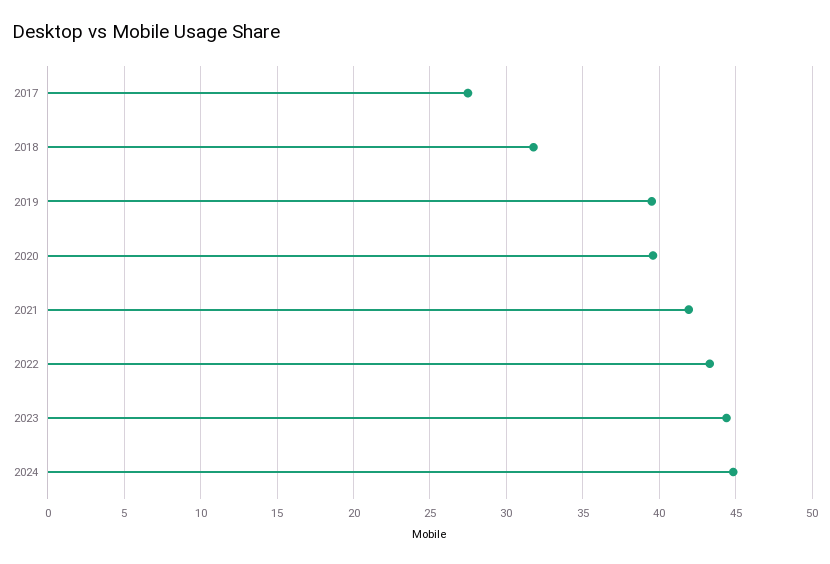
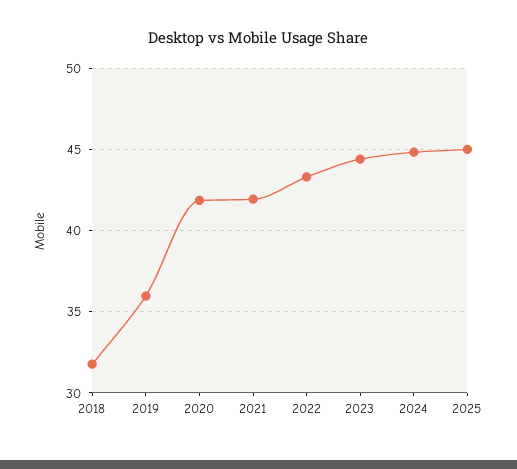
2017: 27.5 -> none
2019: 39.5 -> 36
2020: 39.5 -> 42
2025: none -> 45

